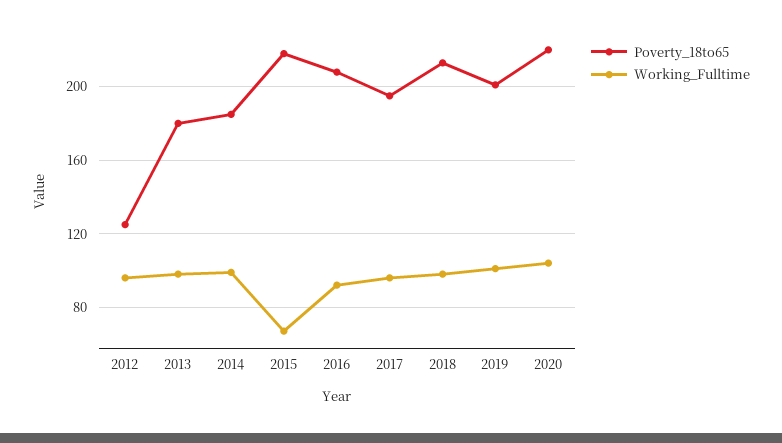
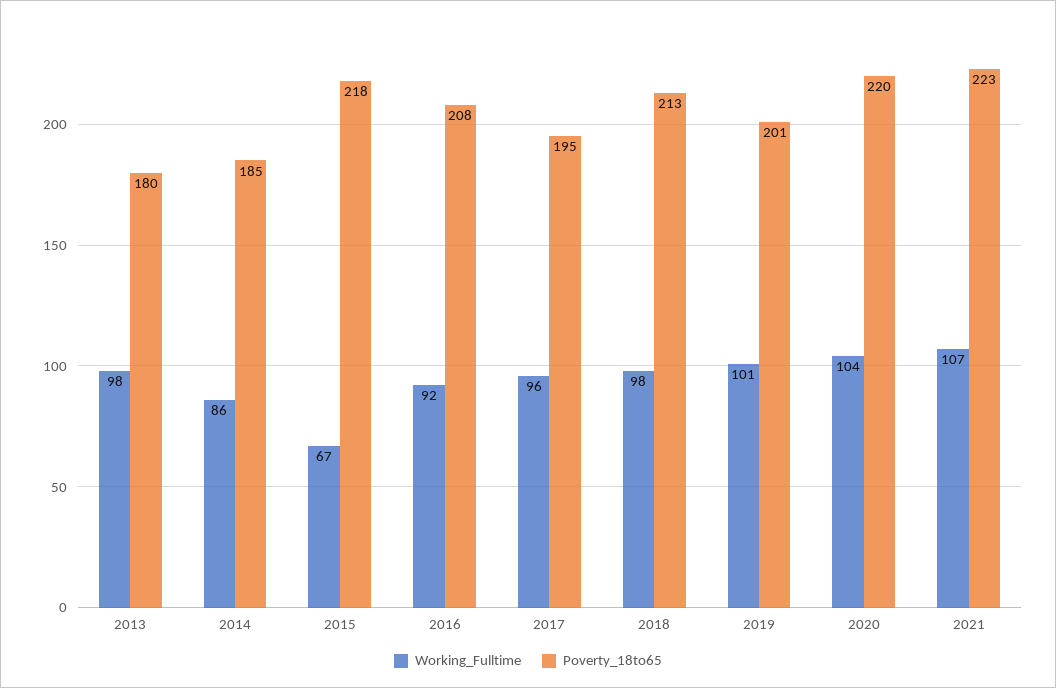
Poverty_18to65, 2012: 125 -> none
Working_Fulltime, 2012: 95 -> none
Working_Fulltime, 2014: 100 -> 86
Working_Fulltime, 2021: none -> 107
Poverty_18to65, 2021: none -> 223

